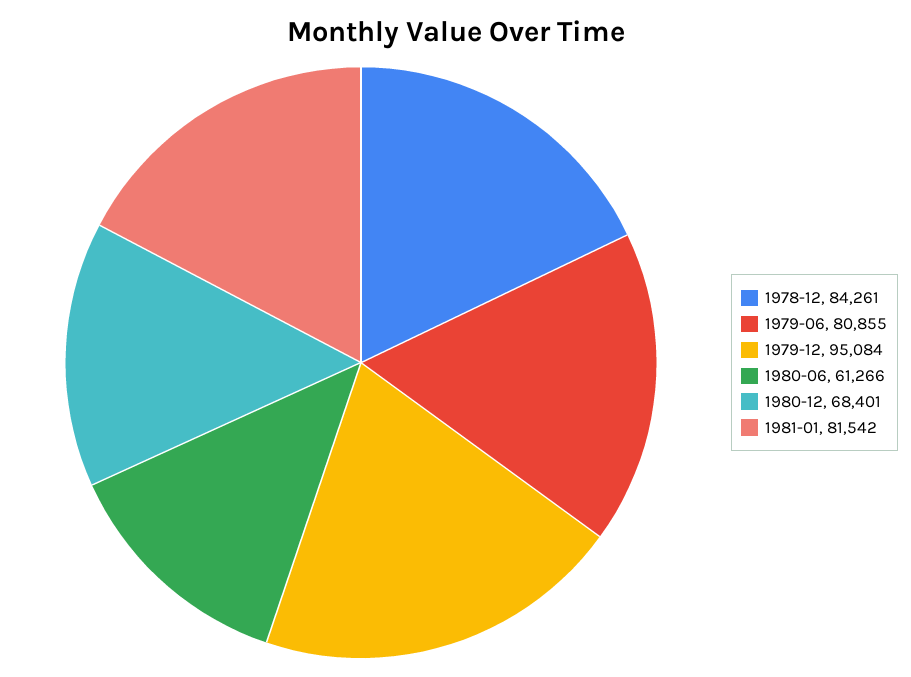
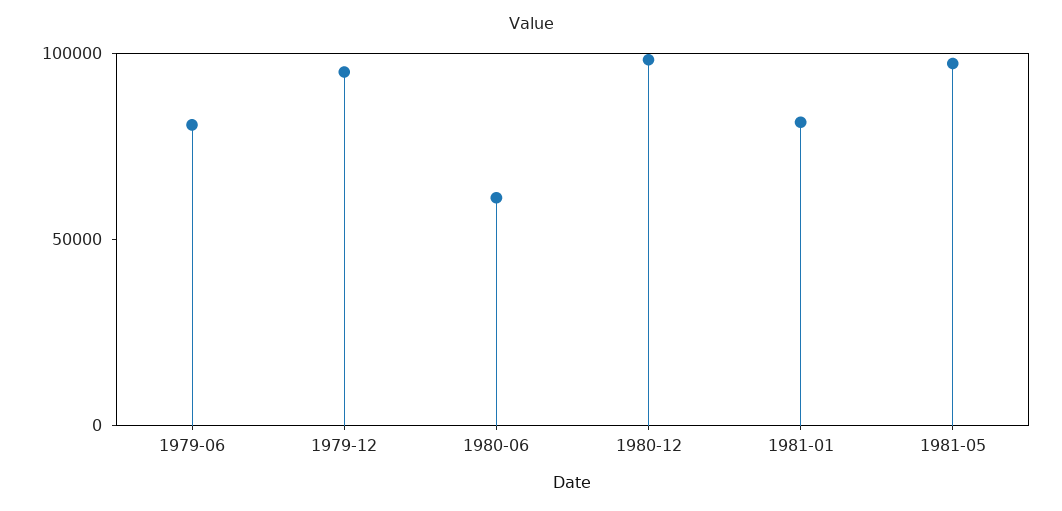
1978-12: 84261 -> none
1980-12: 68401 -> 100000
1981-05: none -> 100000

